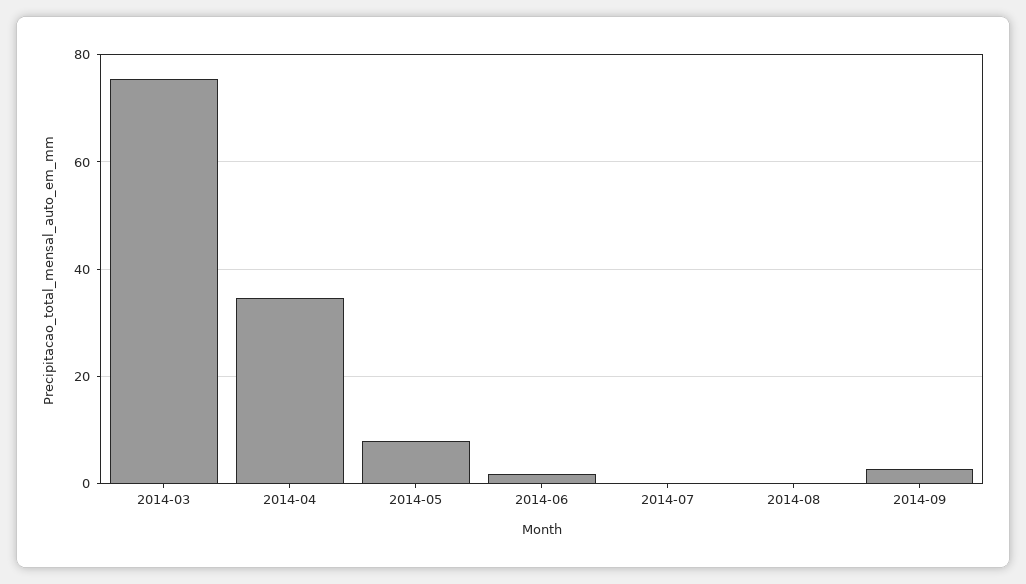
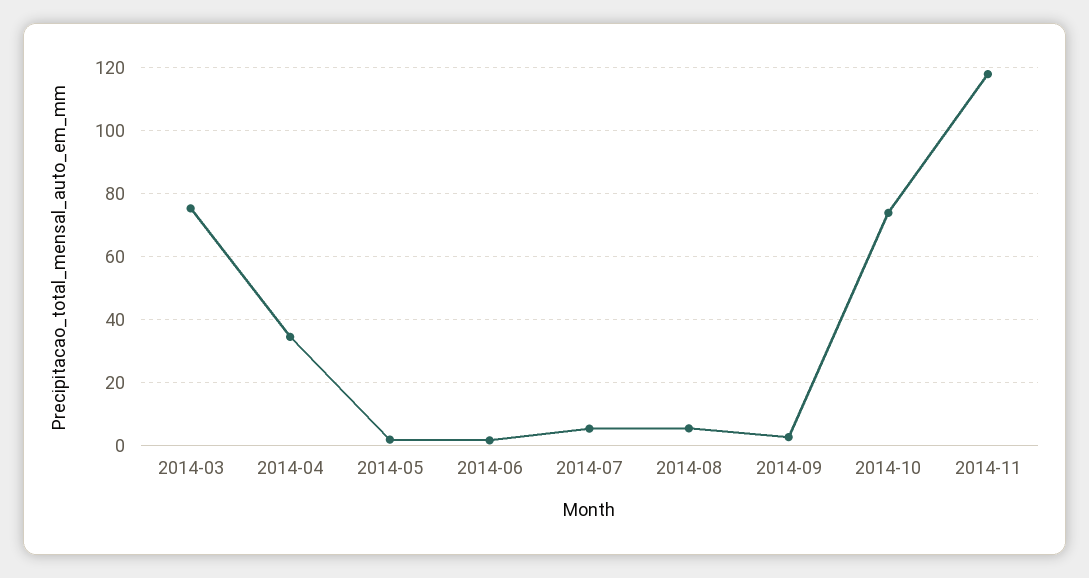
2014-05: 8 -> 2
2014-07: 0 -> 6
2014-08: 0 -> 6
2014-10: none -> 74
2014-11: none -> 118

